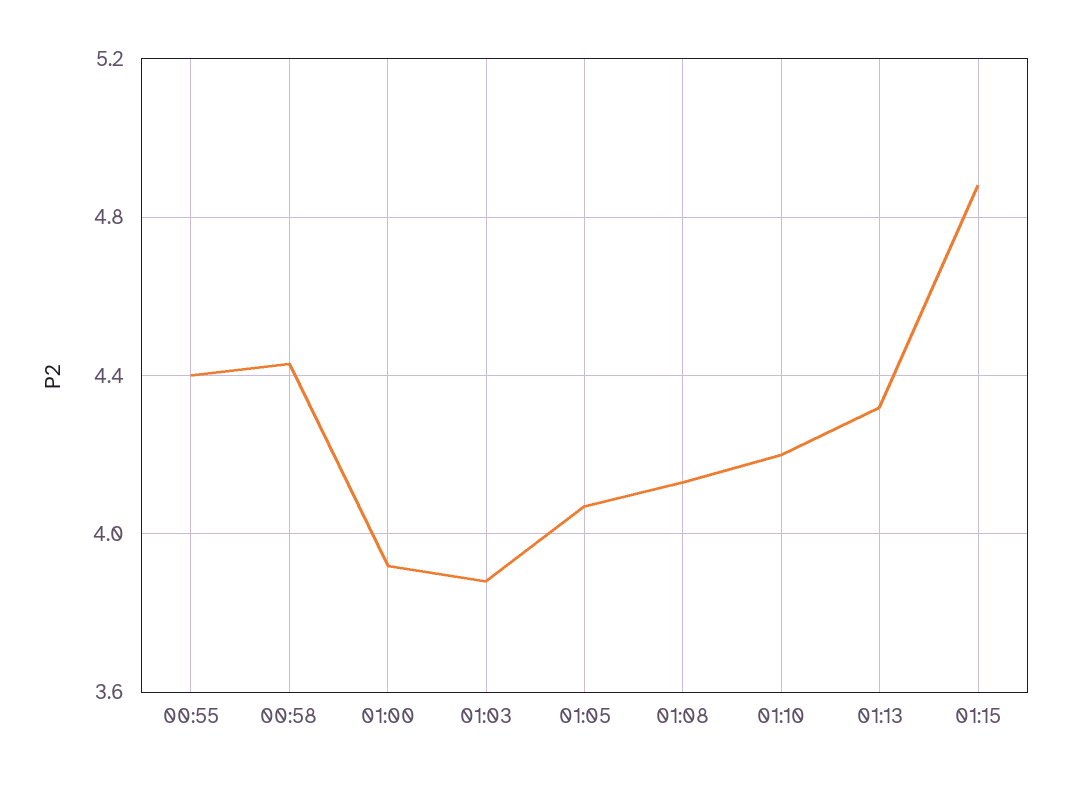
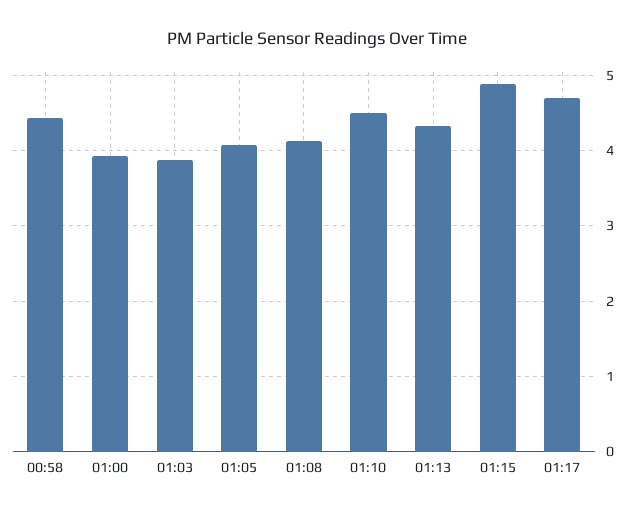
00:55: 4.4 -> none
01:10: 4.2 -> 4.5
01:17: none -> 4.7

